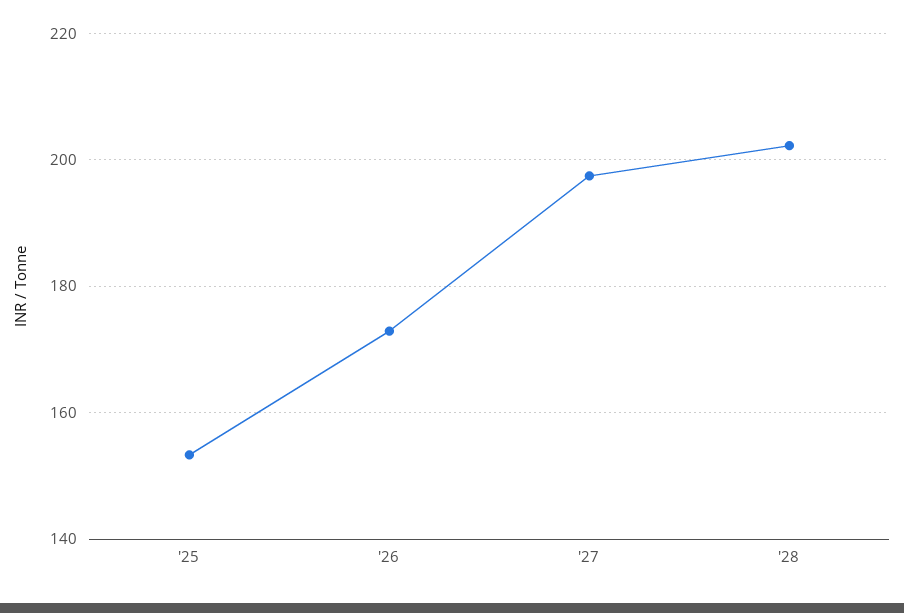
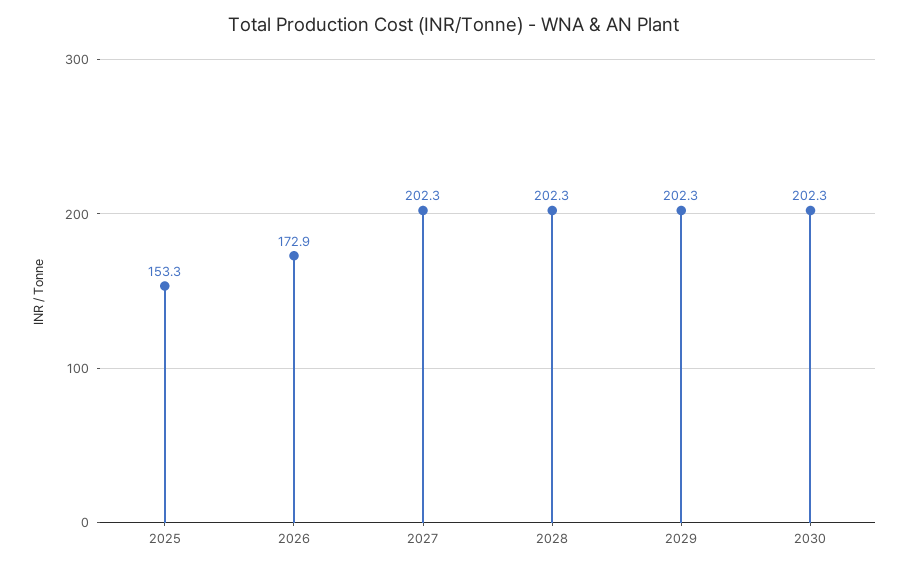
'27: 198 -> 202.3
2029: none -> 202.3
2030: none -> 202.3

